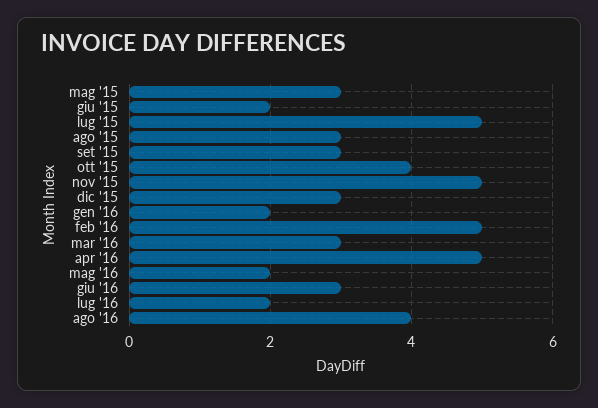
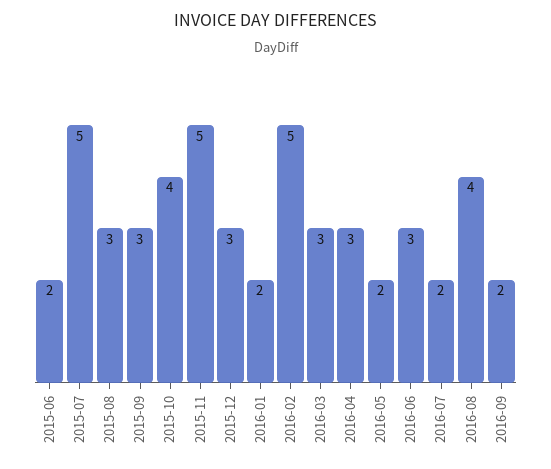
mag '15: 3 -> none
apr '16: 5 -> 3
2016-09: none -> 2

